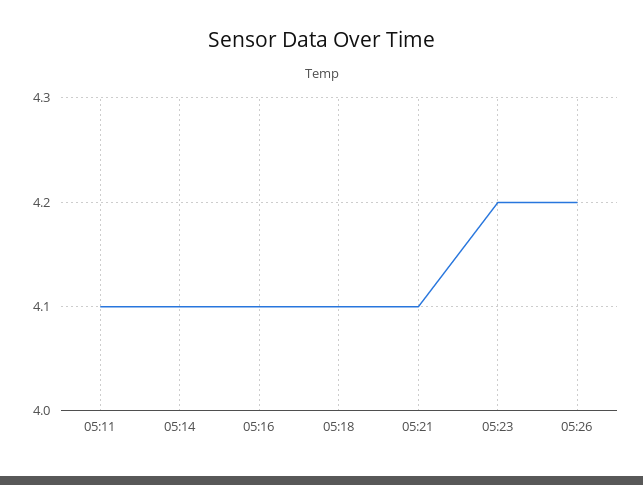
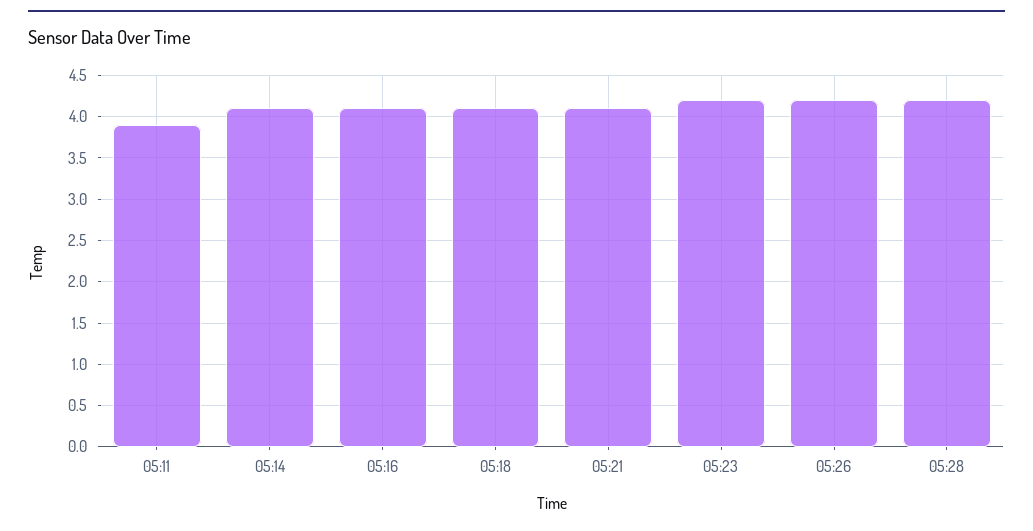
05:11: 4.1 -> 3.9
05:28: none -> 4.2

